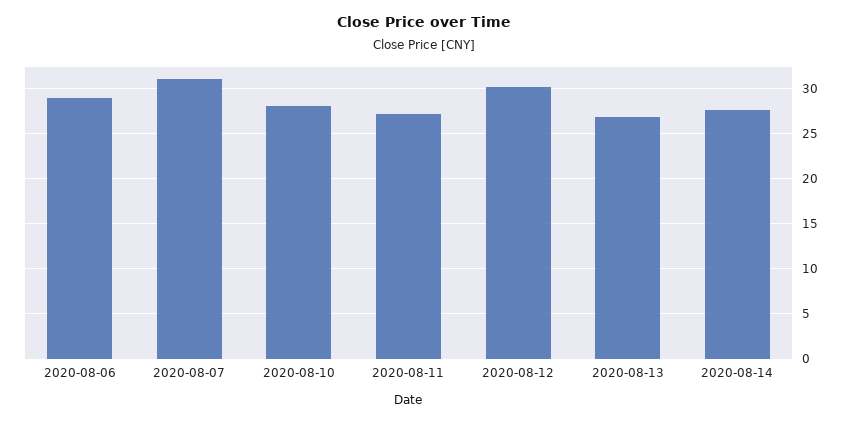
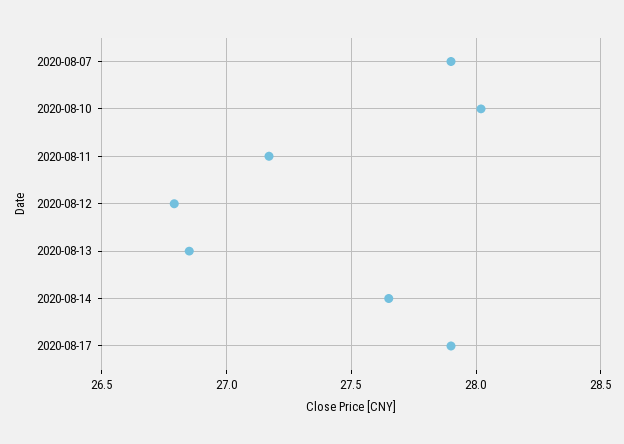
2020-08-06: 29 -> none
2020-08-07: 31 -> 27.9
2020-08-12: 30 -> 26.8
2020-08-17: none -> 27.9

